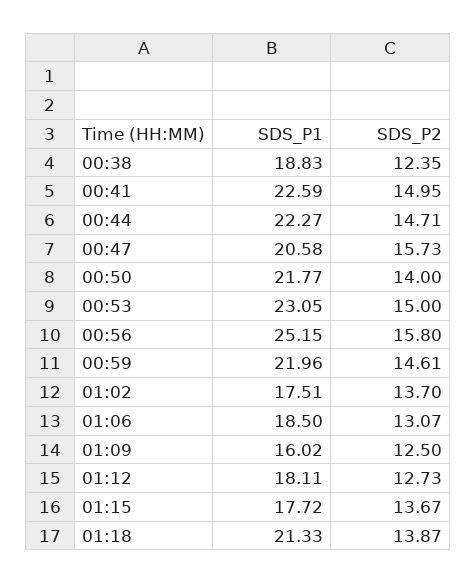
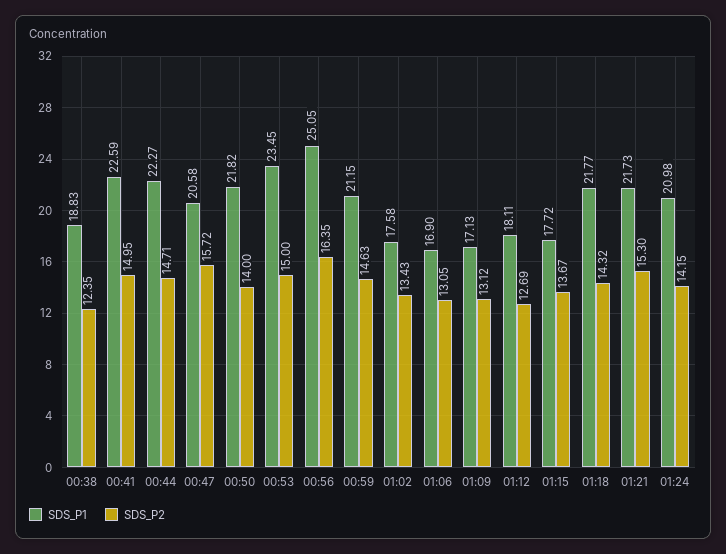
SDS_P2, 00:47: 15.73 -> 15.72
SDS_P1, 00:50: 21.77 -> 21.82
SDS_P1, 00:53: 23.05 -> 23.45
SDS_P1, 00:56: 25.15 -> 25.05
SDS_P2, 00:56: 15.8 -> 16.35
SDS_P1, 00:59: 21.96 -> 21.15
SDS_P2, 00:59: 14.61 -> 14.63
SDS_P1, 01:02: 17.51 -> 17.58
SDS_P2, 01:02: 13.7 -> 13.43
SDS_P1, 01:06: 18.5 -> 16.9
SDS_P2, 01:06: 13.07 -> 13.05
SDS_P1, 01:09: 16.02 -> 17.13
SDS_P2, 01:09: 12.5 -> 13.12
SDS_P2, 01:12: 12.73 -> 12.69
SDS_P1, 01:18: 21.33 -> 21.77
SDS_P2, 01:18: 13.87 -> 14.32
SDS_P1, 01:21: none -> 21.73
SDS_P2, 01:21: none -> 15.3
SDS_P1, 01:24: none -> 20.98
SDS_P2, 01:24: none -> 14.15

